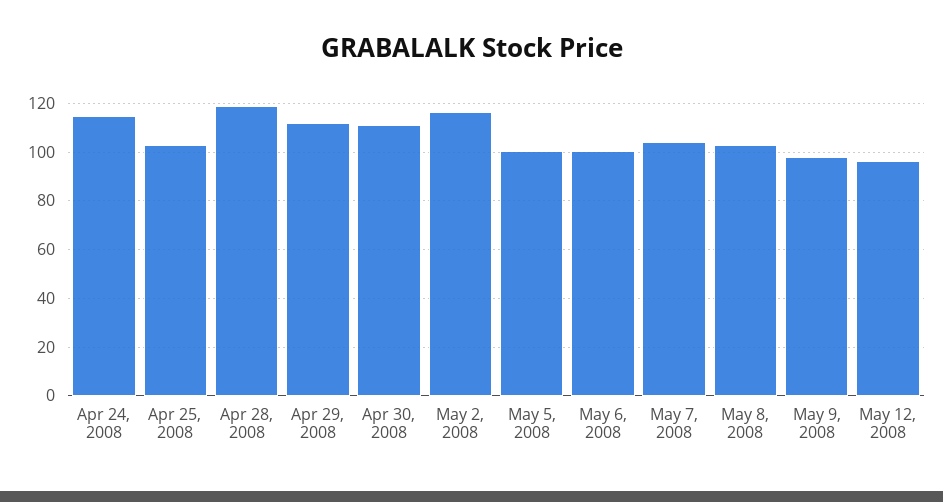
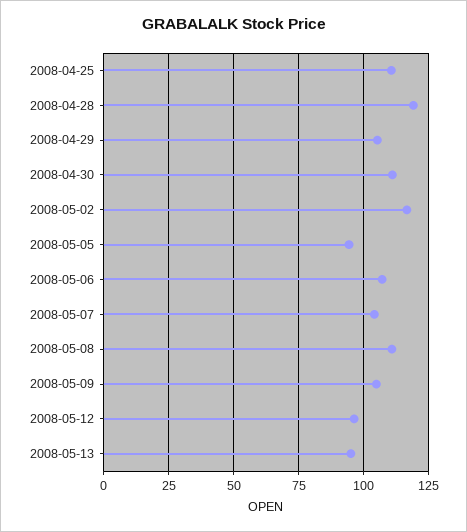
Apr 24, 2008: 115 -> none
Apr 25, 2008: 102.5 -> 110
Apr 29, 2008: 112.5 -> 105
May 5, 2008: 100 -> 95
May 6, 2008: 100 -> 107.5
May 8, 2008: 102.5 -> 110
May 9, 2008: 97.5 -> 105
2008-05-13: none -> 95

